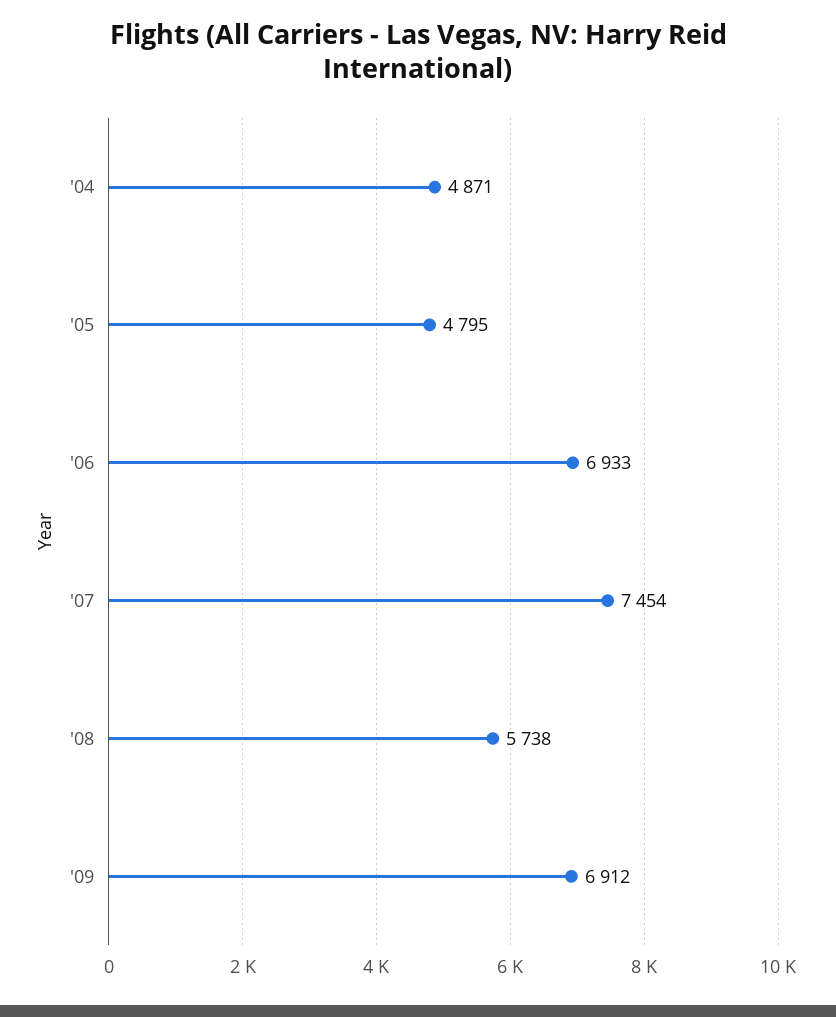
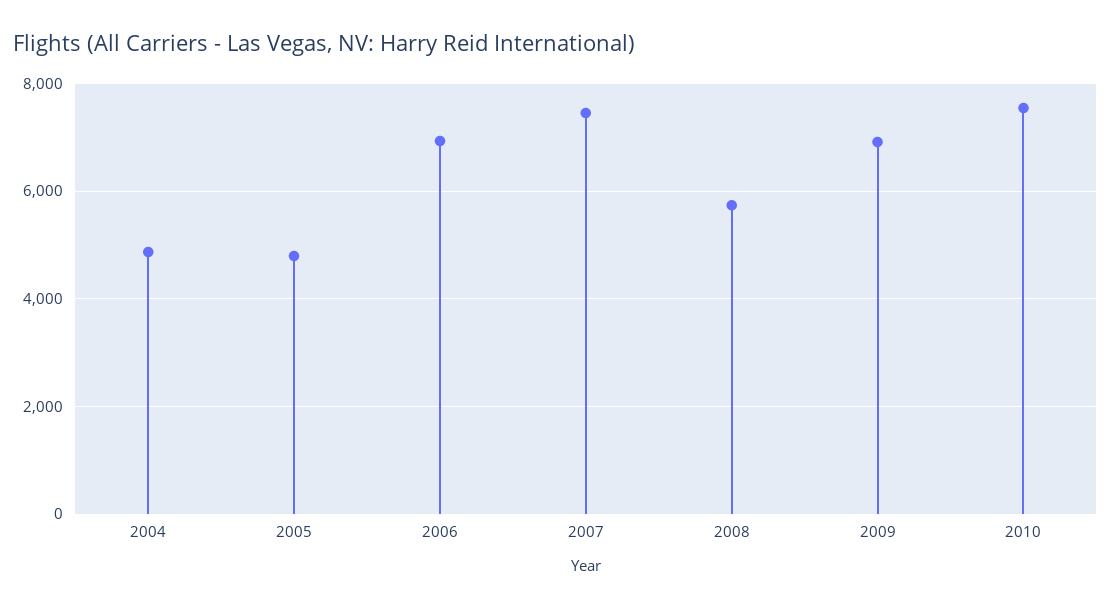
2010: none -> 7600

